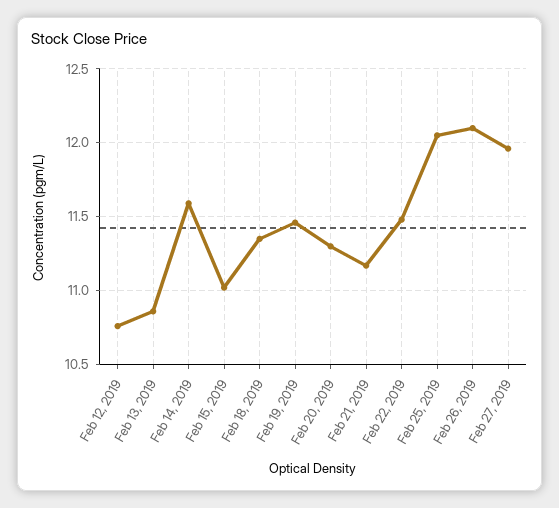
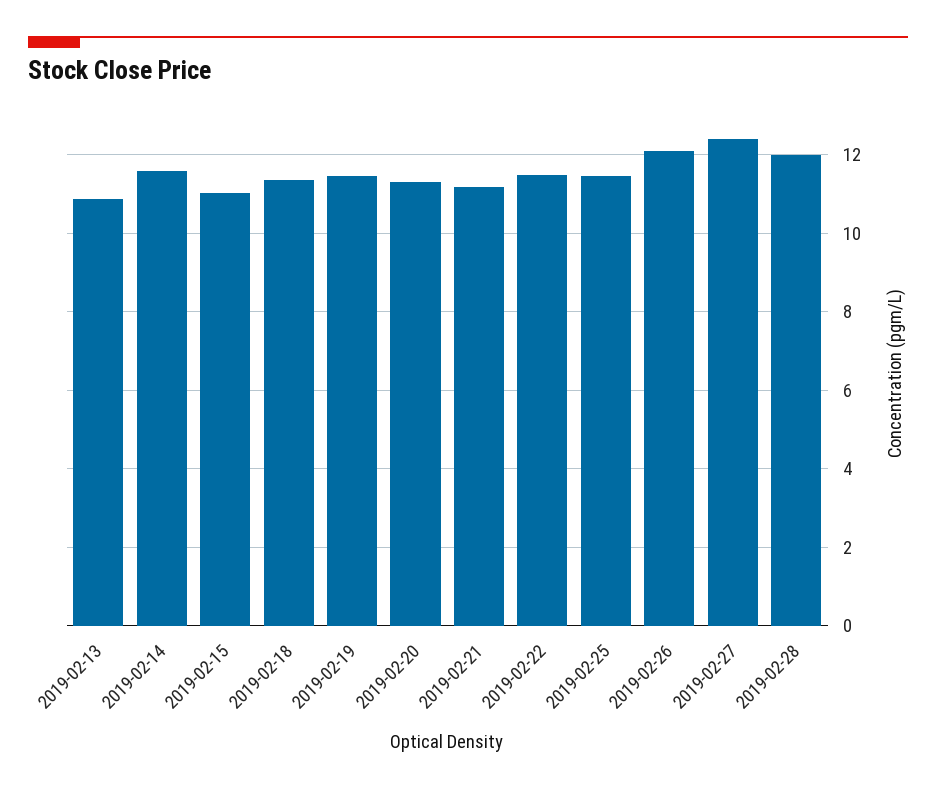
Feb 12, 2019: 10.75 -> none
Feb 25, 2019: 12.05 -> 11.4
Feb 27, 2019: 11.95 -> 12.4
2019-02-28: none -> 12

